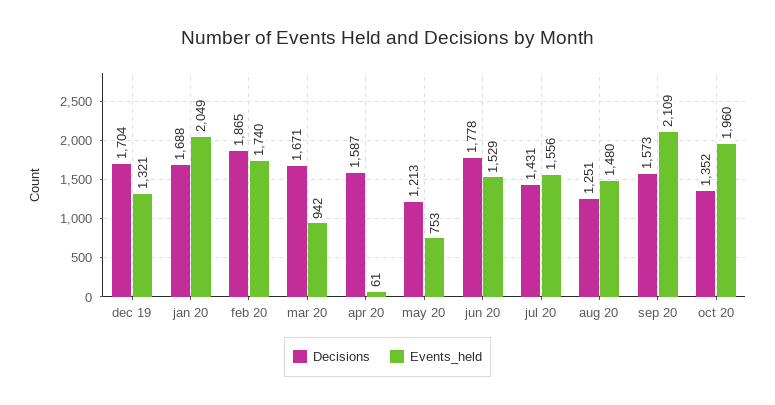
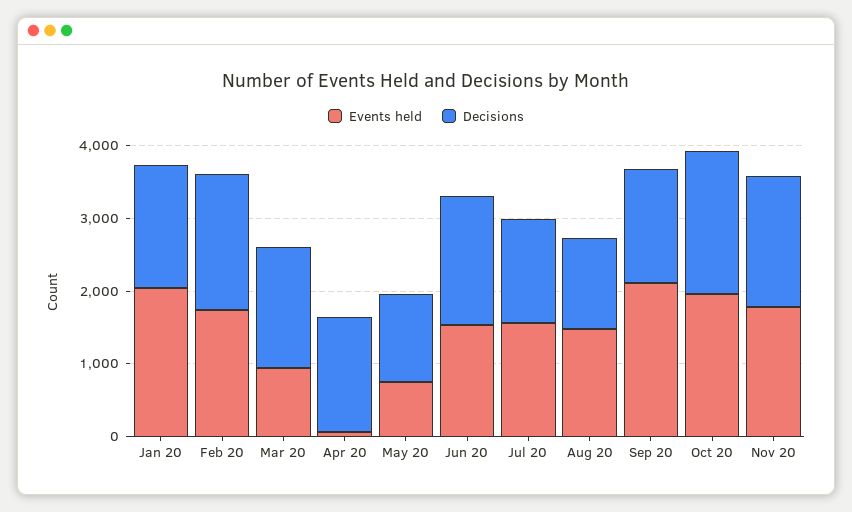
Decisions, dec 19: 1704 -> none
Events_held, dec 19: 1321 -> none
Decisions, oct 20: 1352 -> 2000
Events_held, Nov 20: none -> 1800
Decisions, Nov 20: none -> 1800

